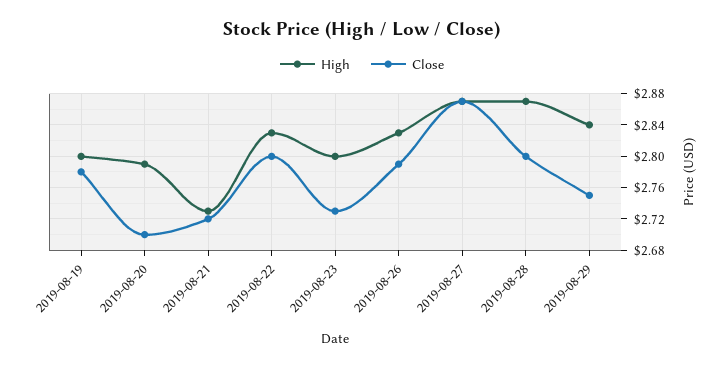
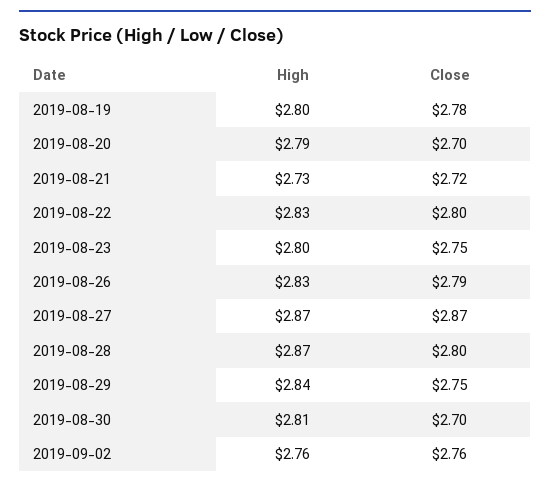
Close, 2019-08-23: 2.73 -> 2.75
High, 2019-08-30: none -> 2.81
Close, 2019-08-30: none -> 2.7
High, 2019-09-02: none -> 2.76
Close, 2019-09-02: none -> 2.76

